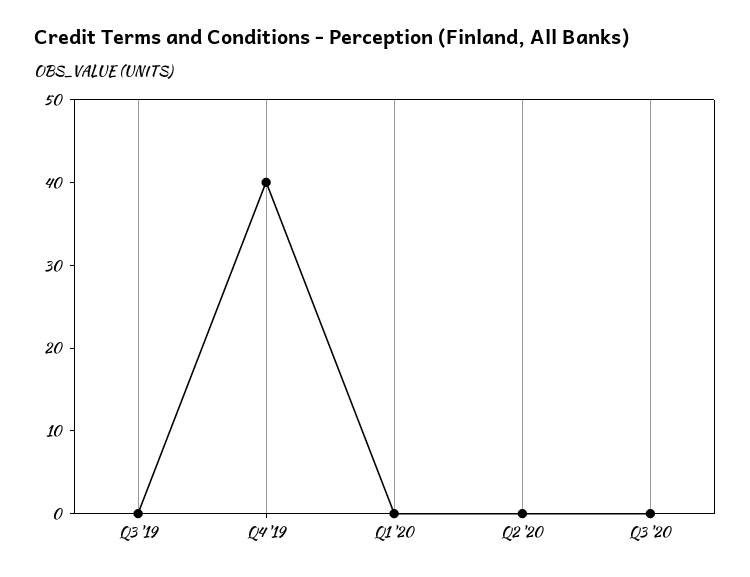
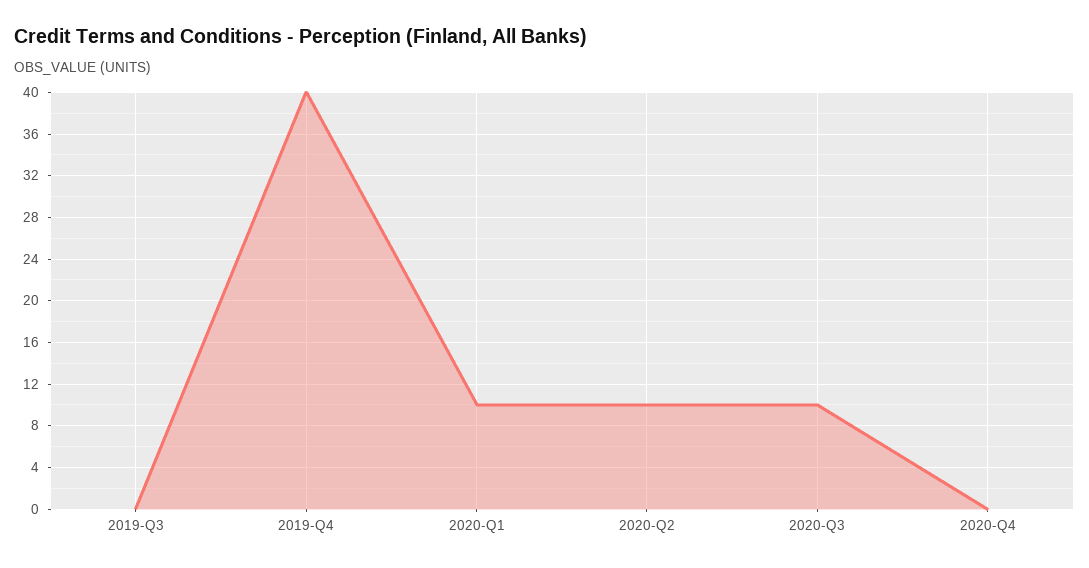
Q1 '20: 0 -> 10
Q2 '20: 0 -> 10
Q3 '20: 0 -> 10
2020-Q4: none -> 0

